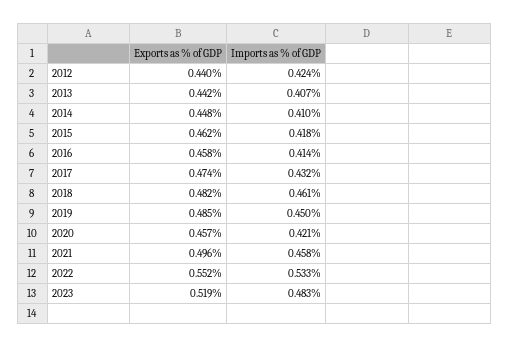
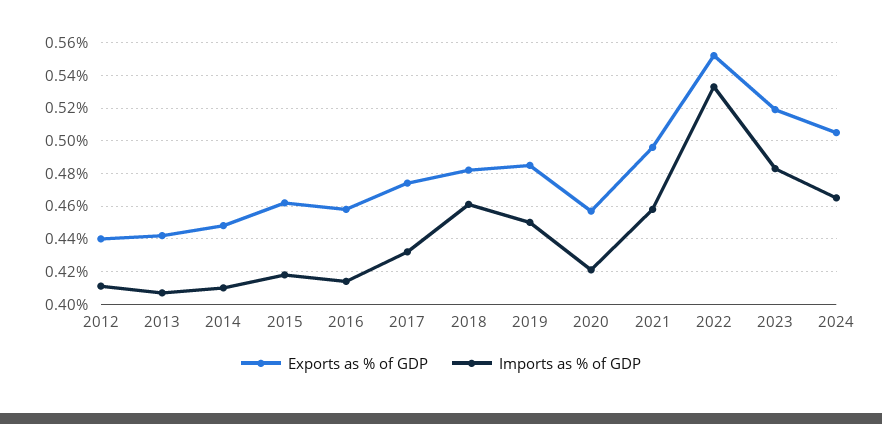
Imports as % of GDP, 2012: 0.424 -> 0.41
Exports as % of GDP, 2024: none -> 0.505
Imports as % of GDP, 2024: none -> 0.465

